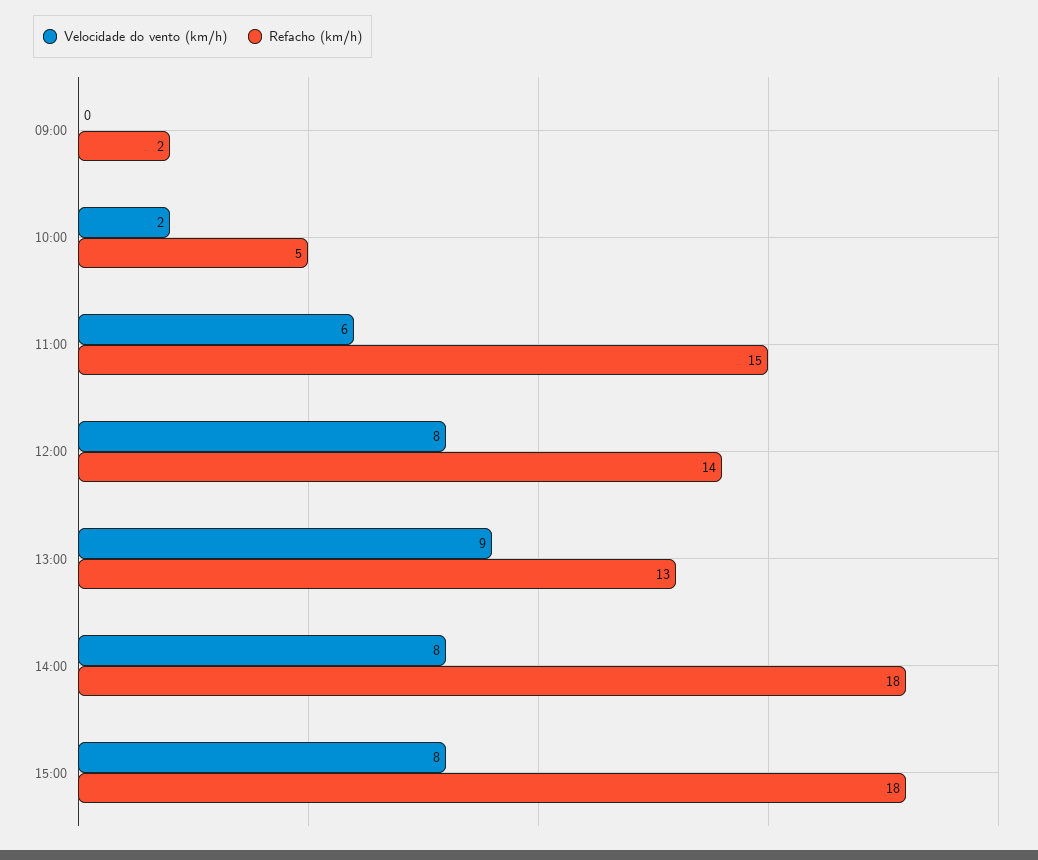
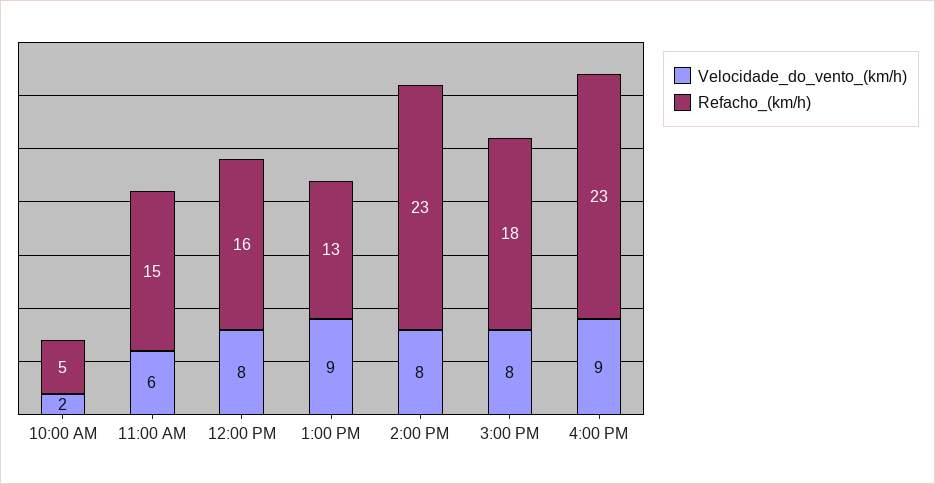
Velocidade do vento (km/h), 09:00: 0 -> none
Refacho (km/h), 09:00: 2 -> none
Refacho (km/h), 12:00: 14 -> 16
Refacho (km/h), 14:00: 18 -> 23
Velocidade do vento (km/h), 4:00 PM: none -> 9
Refacho (km/h), 4:00 PM: none -> 23

